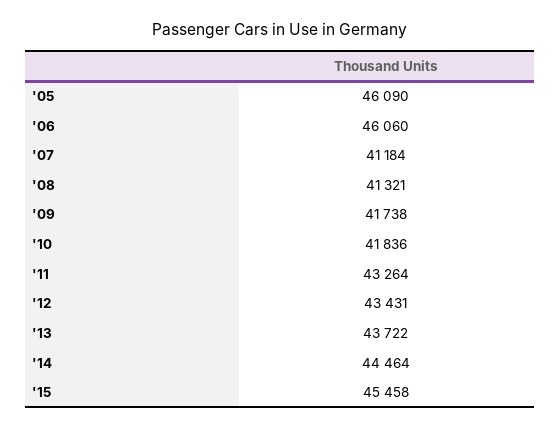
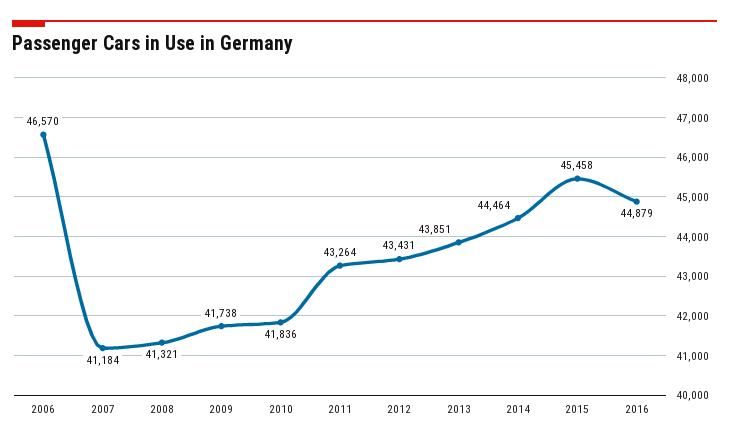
'05: 46090 -> none
'06: 46060 -> 46570
'13: 43722 -> 43851
2016: none -> 44879

